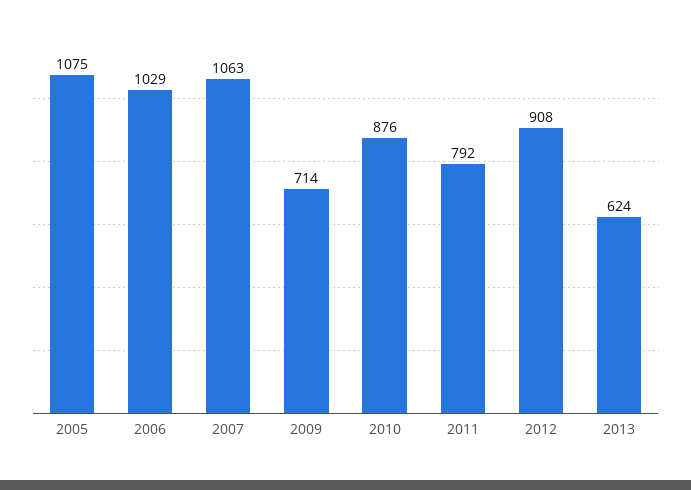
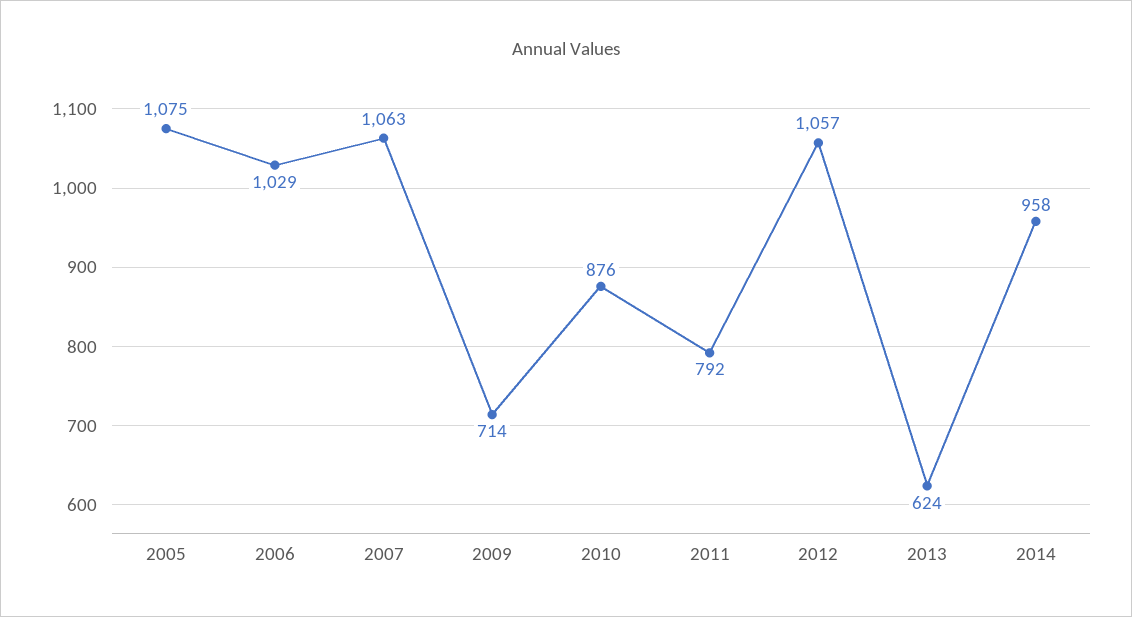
2012: 908 -> 1057
2014: none -> 958

